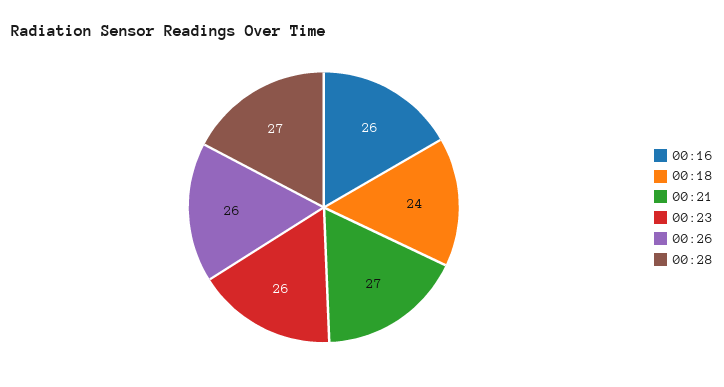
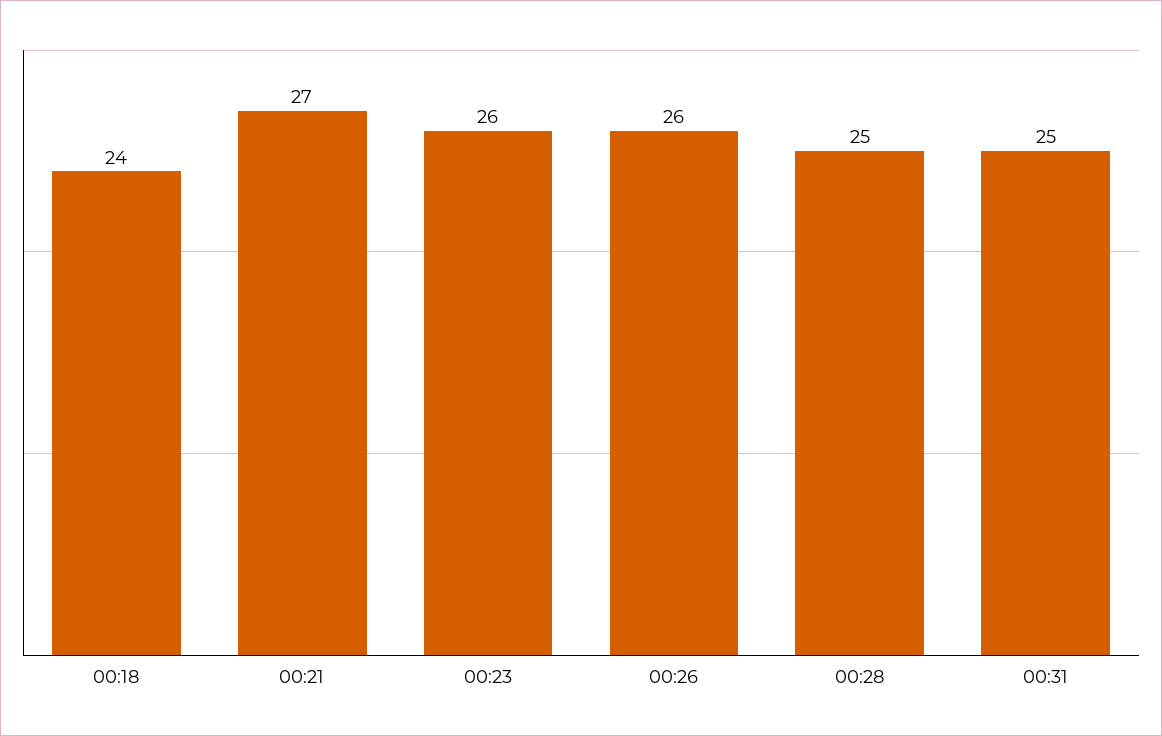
00:16: 26 -> none
00:28: 27 -> 25
00:31: none -> 25

